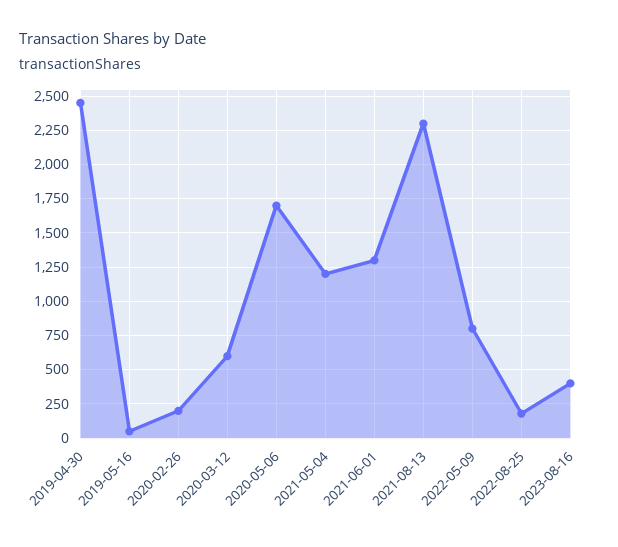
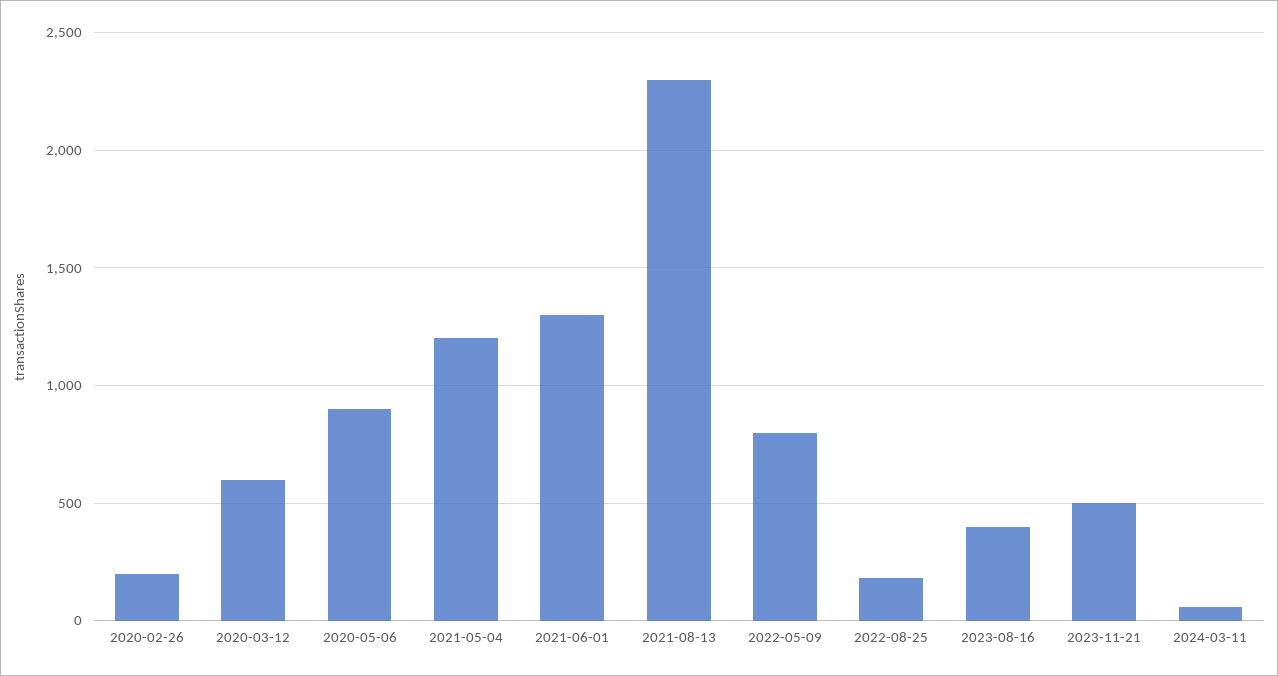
2019-04-30: 2450 -> none
2019-05-16: 50 -> none
2020-05-06: 1700 -> 900
2023-11-21: none -> 500
2024-03-11: none -> 50

